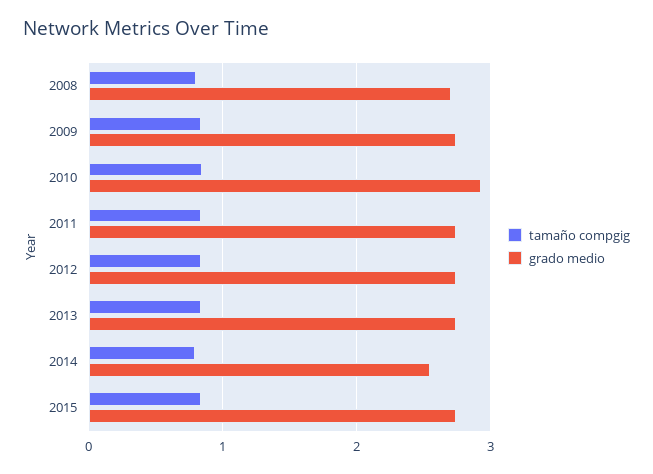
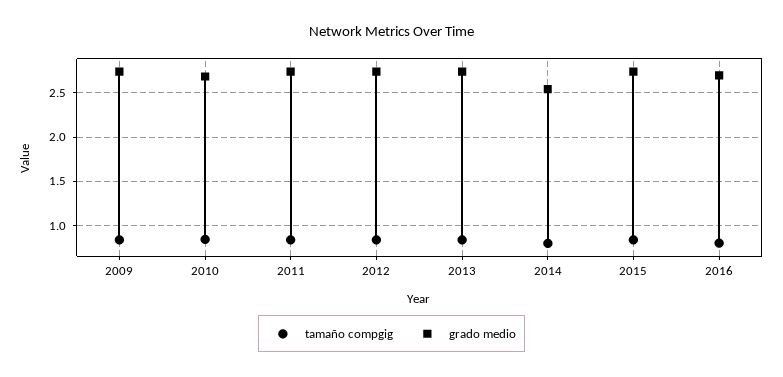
tamaño compgig, 2008: 0.8 -> none
grado medio, 2008: 2.7 -> none
grado medio, 2010: 2.9 -> 2.7
tamaño compgig, 2016: none -> 0.8
grado medio, 2016: none -> 2.7

